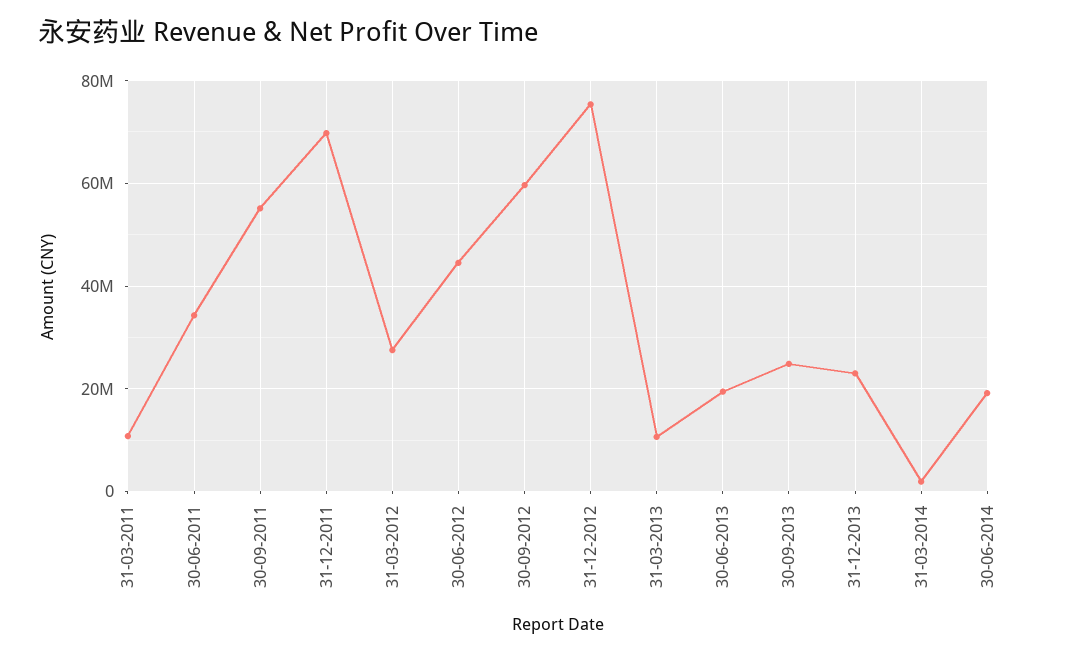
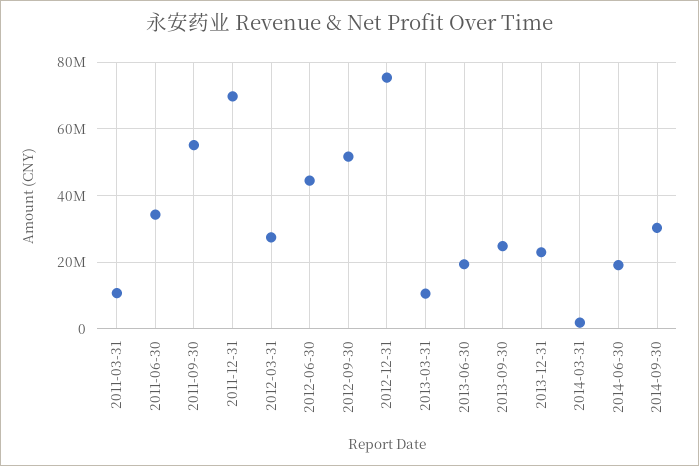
30-09-2012: 60000000 -> 52000000
2014-09-30: none -> 30000000

